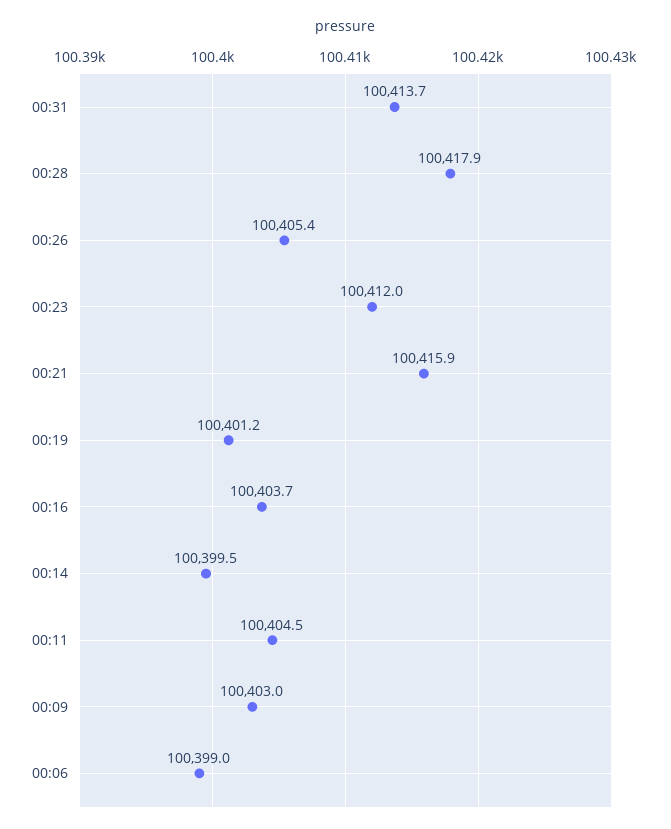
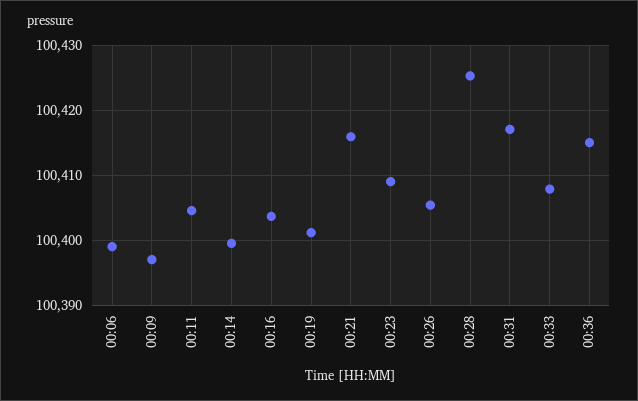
00:31: 100413.7 -> 100417
00:28: 100417.9 -> 100425
00:23: 100412 -> 100409
00:09: 100403 -> 100397
00:33: none -> 100408
00:36: none -> 100415

